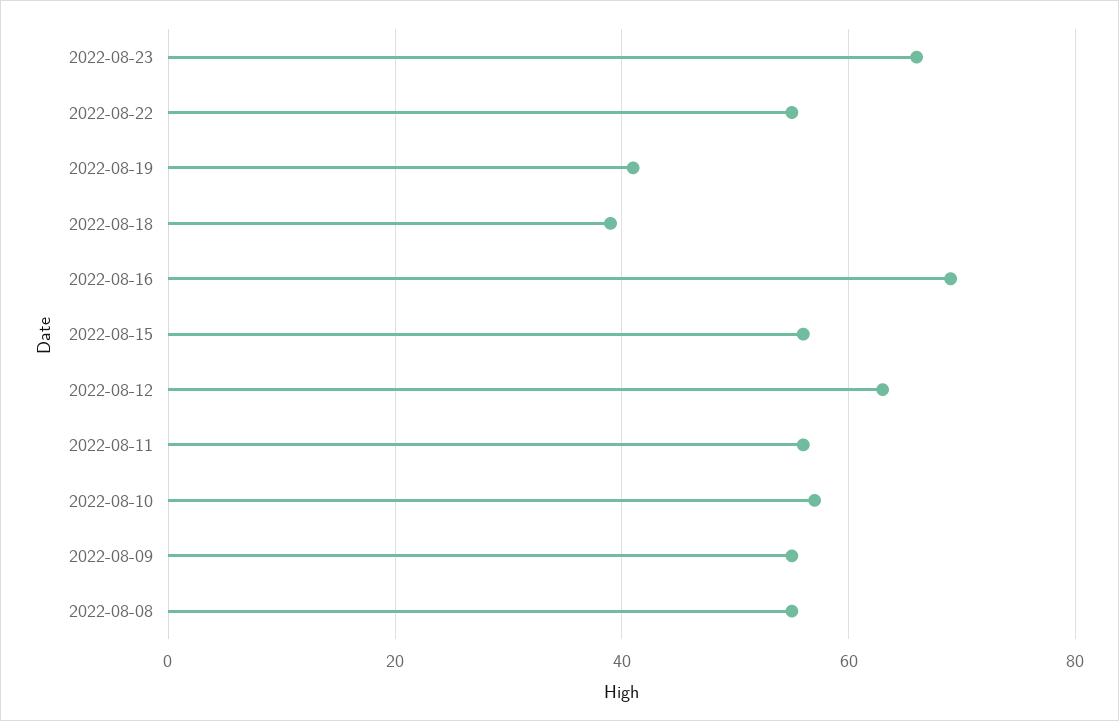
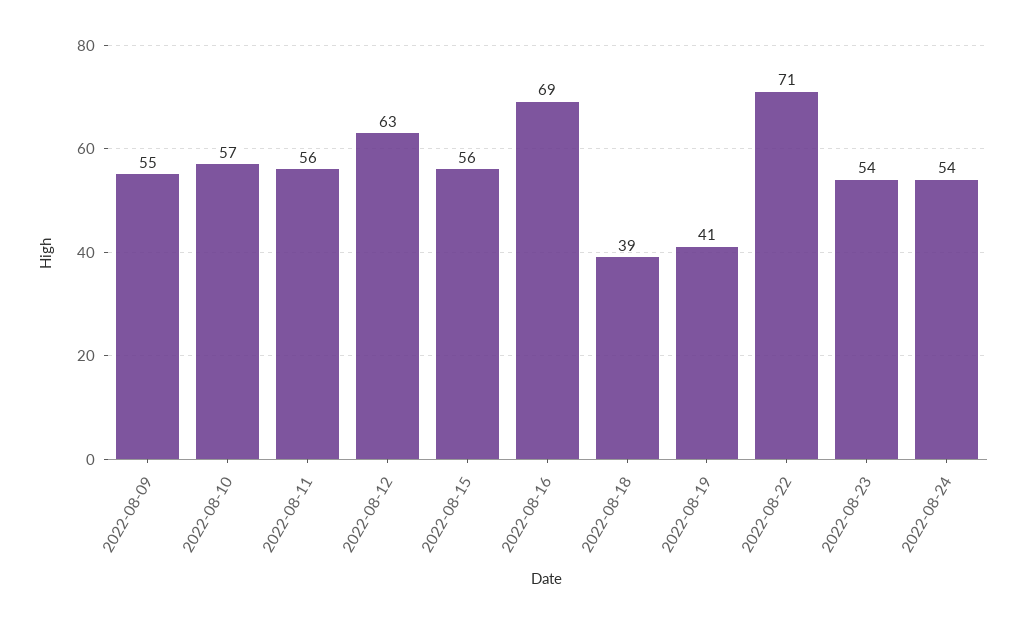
2022-08-23: 65 -> 54
2022-08-22: 55 -> 71
2022-08-08: 55 -> none
2022-08-24: none -> 54

